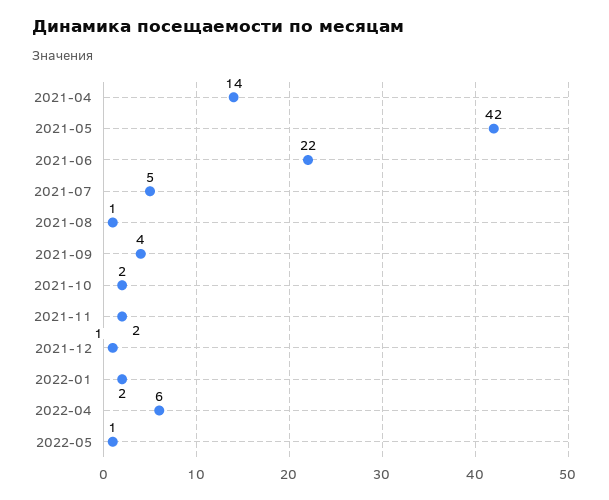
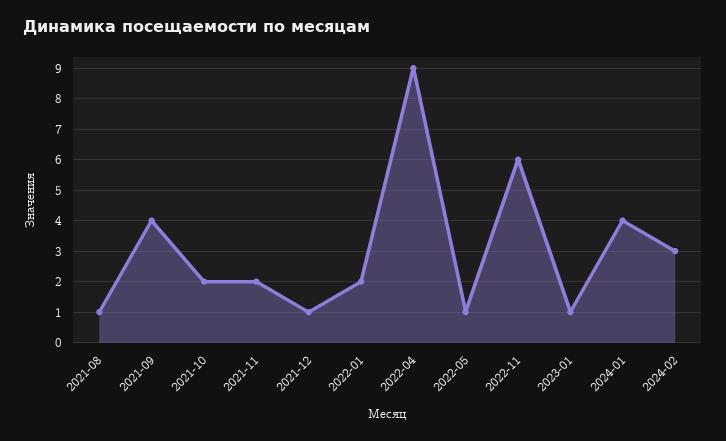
2021-04: 14 -> none
2021-05: 42 -> none
2021-06: 22 -> none
2021-07: 5 -> none
2022-04: 6 -> 9
2022-11: none -> 6
2023-01: none -> 1
2024-01: none -> 4
2024-02: none -> 3

